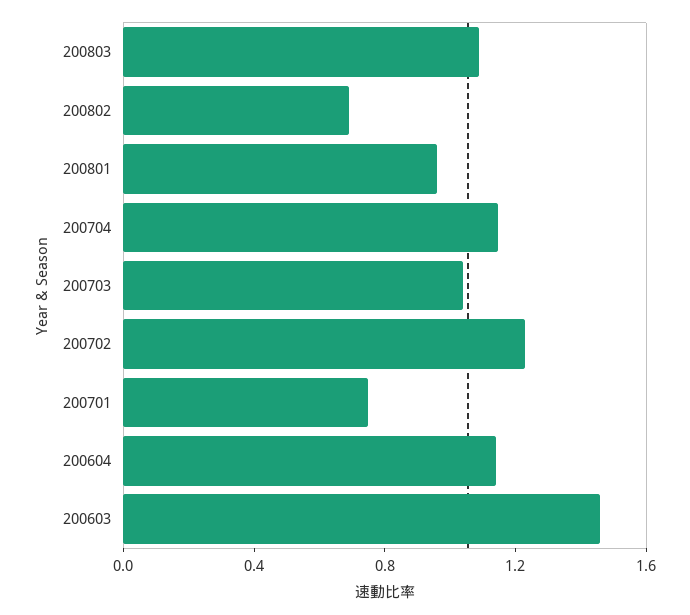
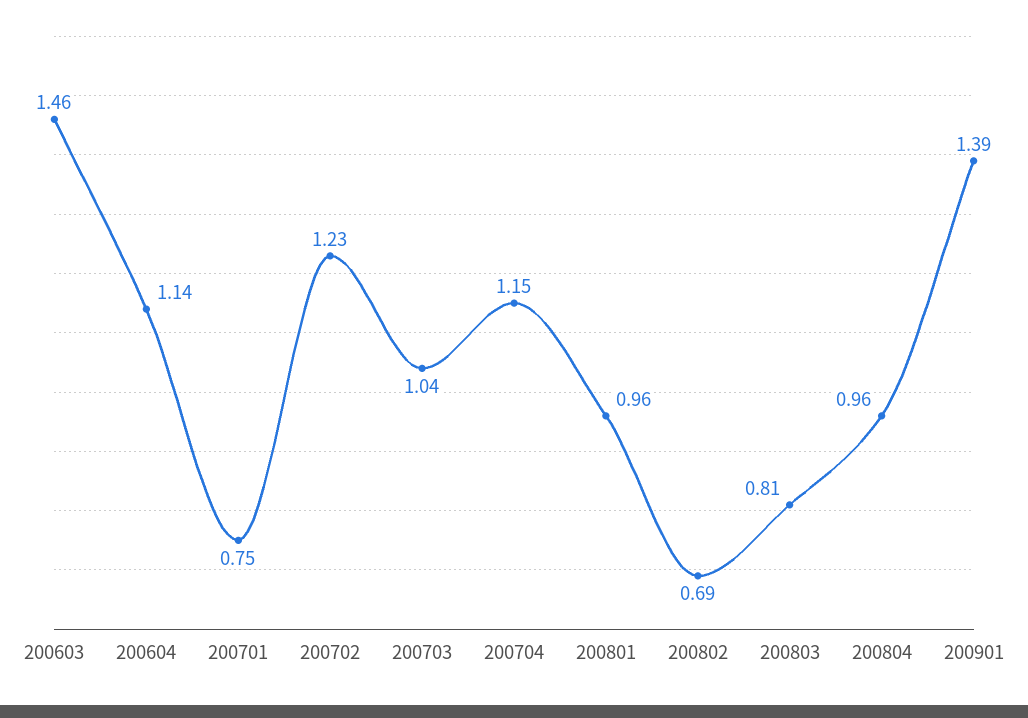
200803: 1.1 -> 0.81
200804: none -> 0.96
200901: none -> 1.39

